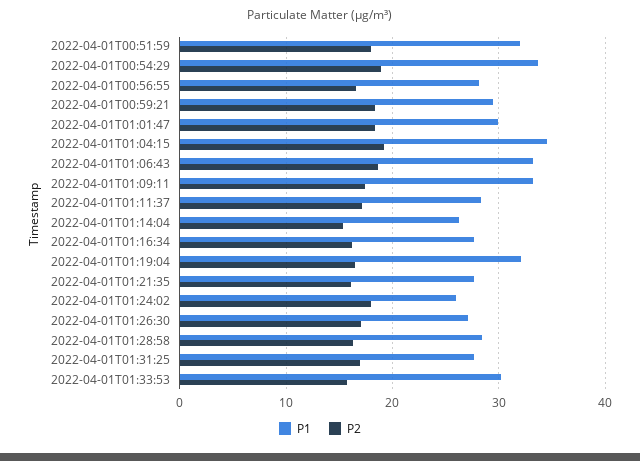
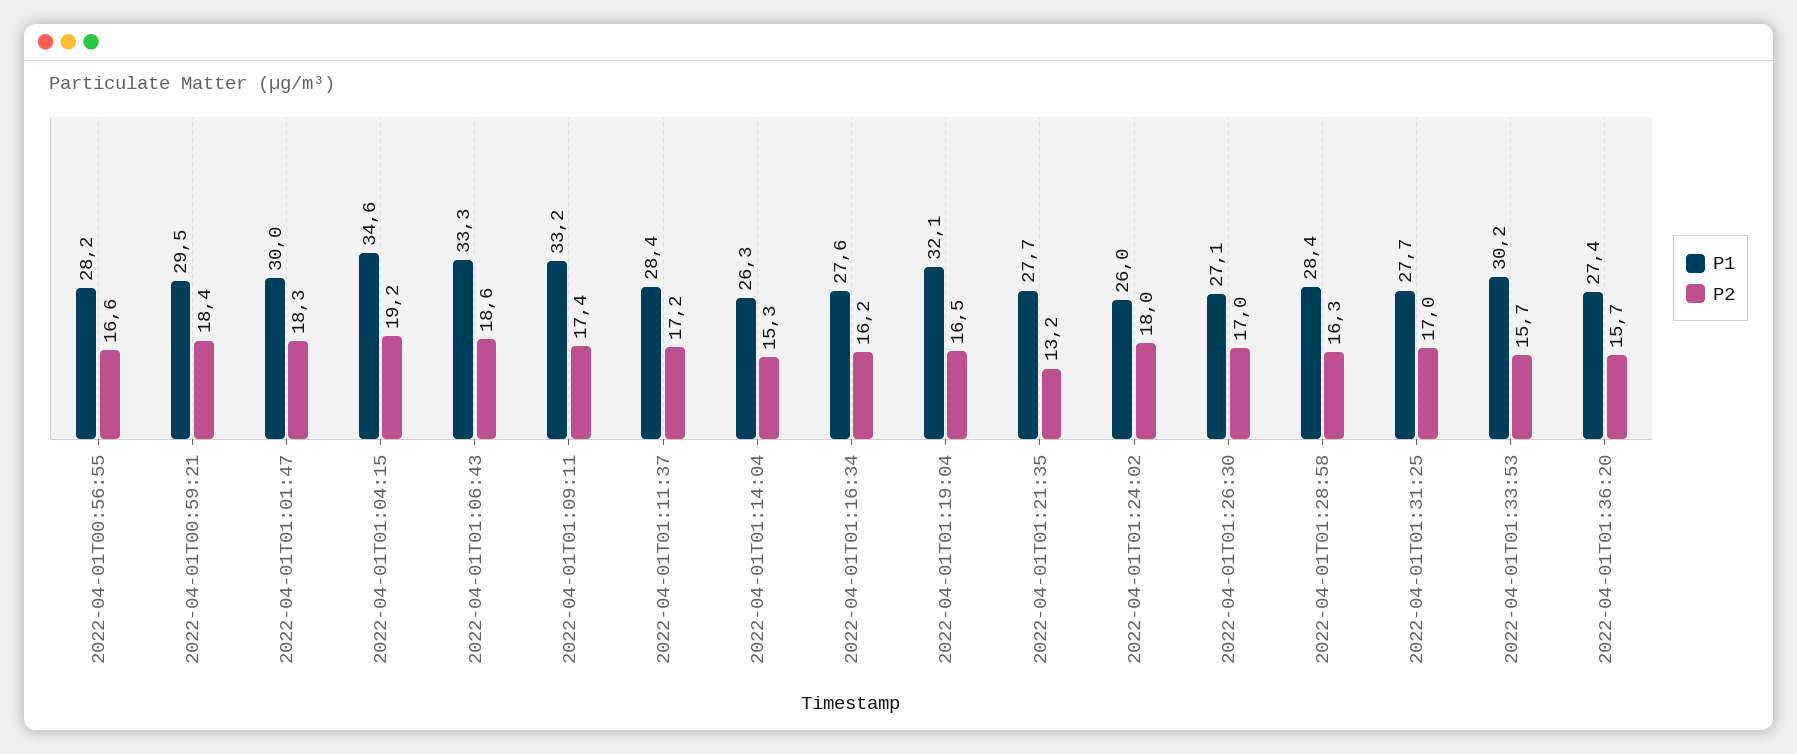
P1, 2022-04-01T00:51:59: 32 -> none
P2, 2022-04-01T00:51:59: 18 -> none
P1, 2022-04-01T00:54:29: 34 -> none
P2, 2022-04-01T00:54:29: 19 -> none
P2, 2022-04-01T01:21:35: 16 -> 13.2
P1, 2022-04-01T01:36:20: none -> 27.4
P2, 2022-04-01T01:36:20: none -> 15.7

